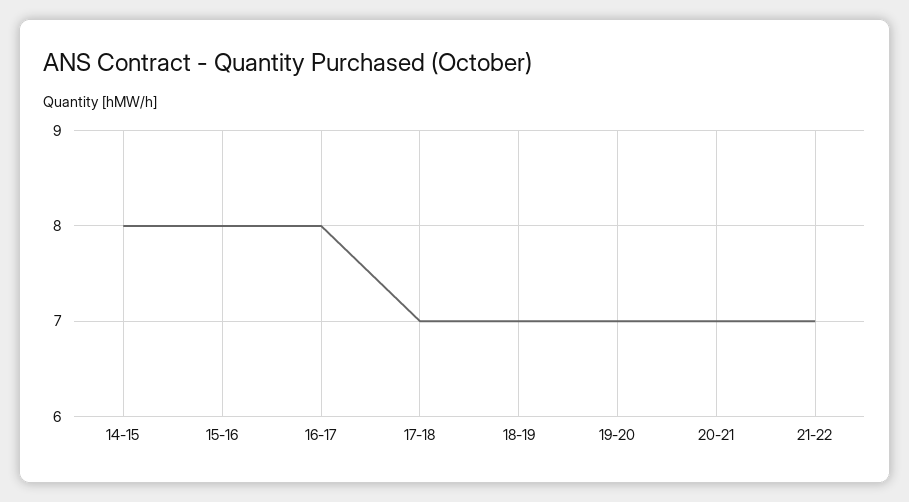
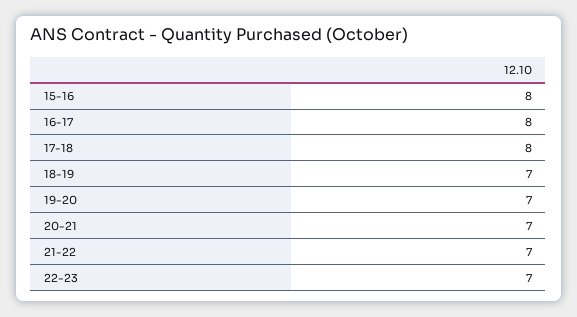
14-15: 8 -> none
17-18: 7 -> 8
22-23: none -> 7

